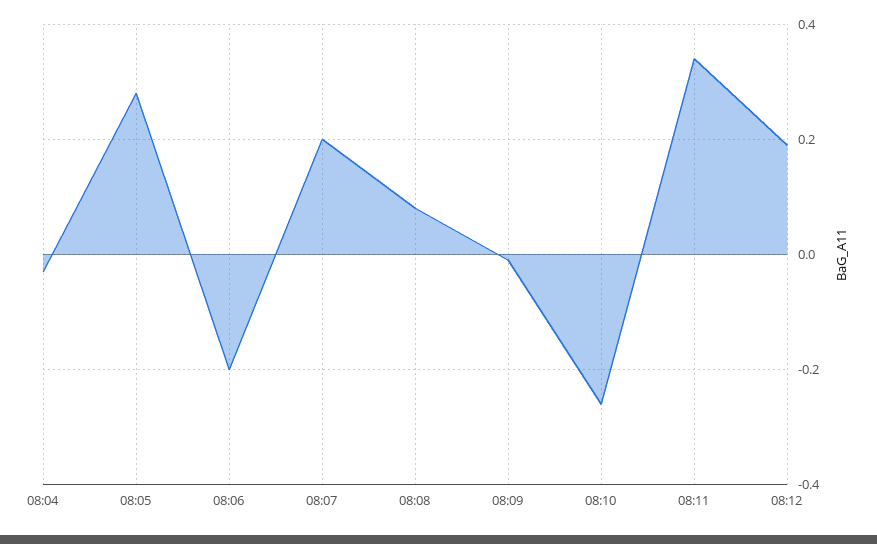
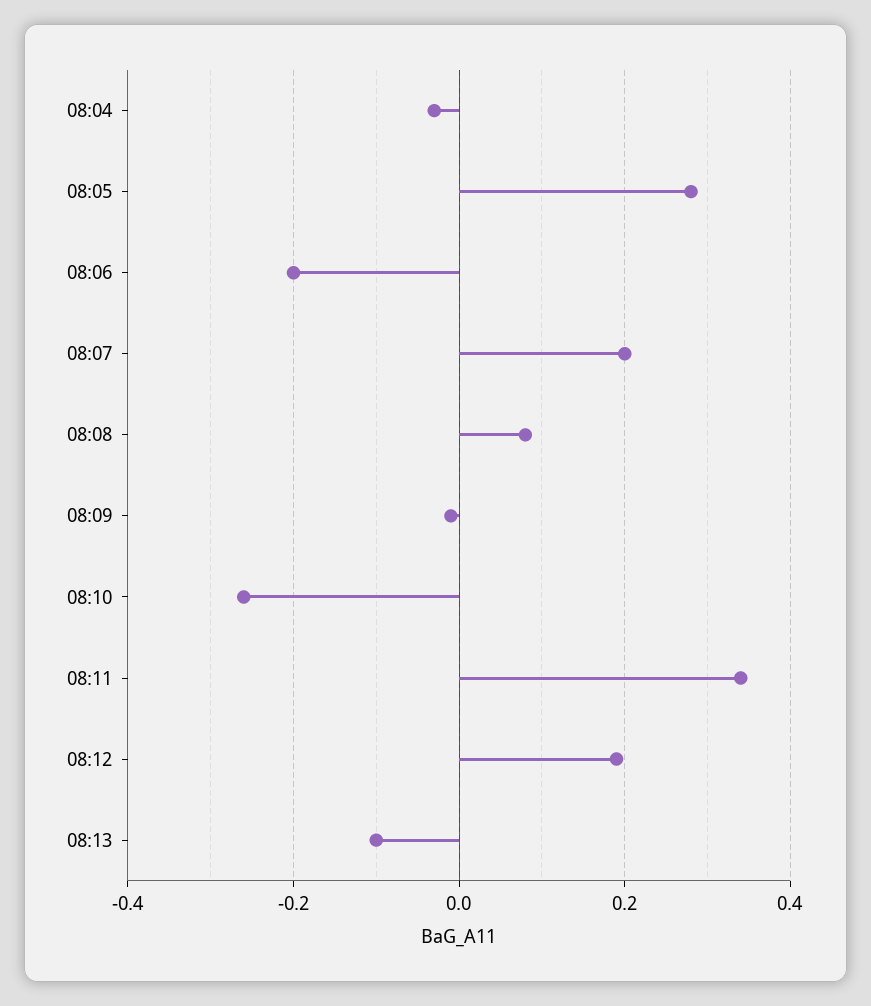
08:13: none -> -0.1

